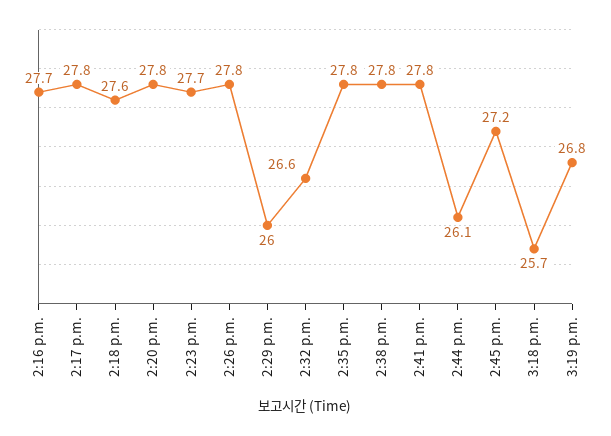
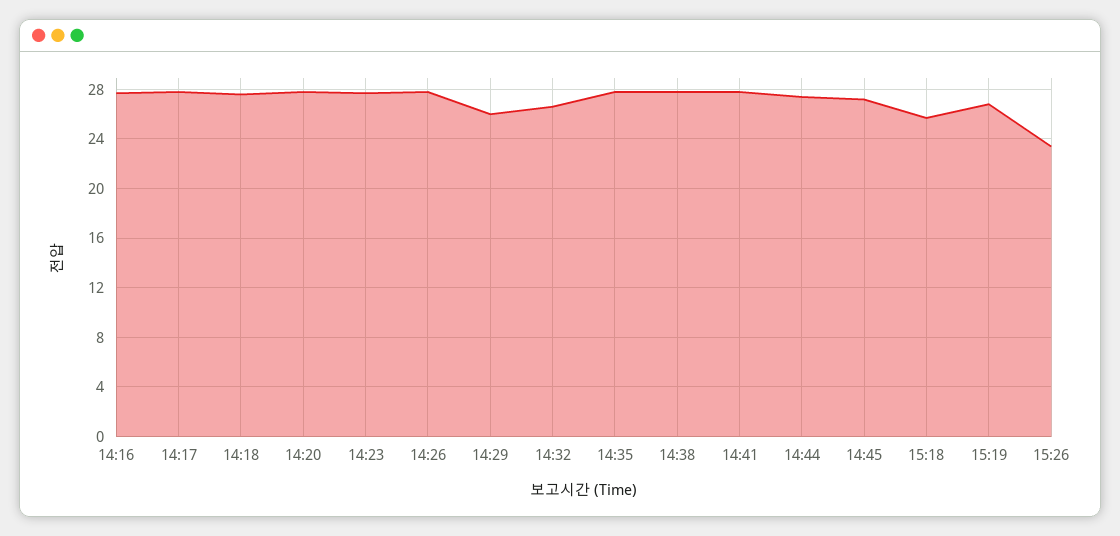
2:44 p.m.: 26.1 -> 27.5
15:26: none -> 23.5

